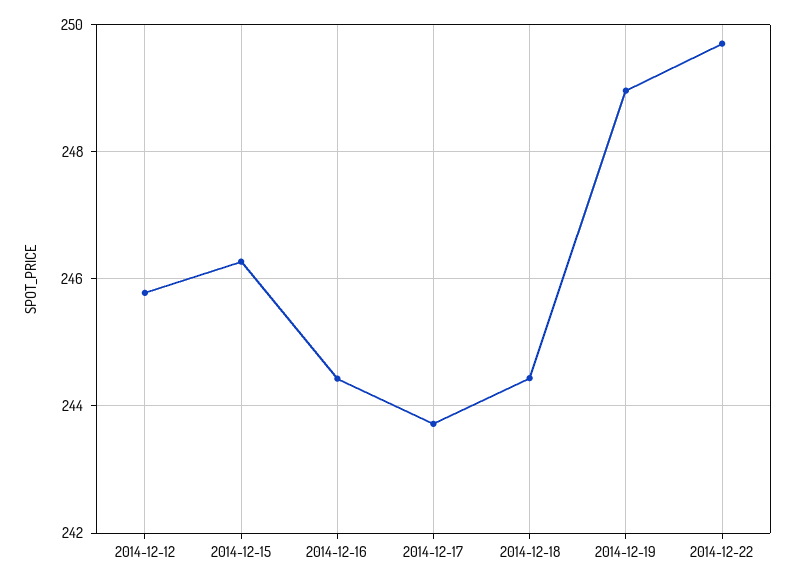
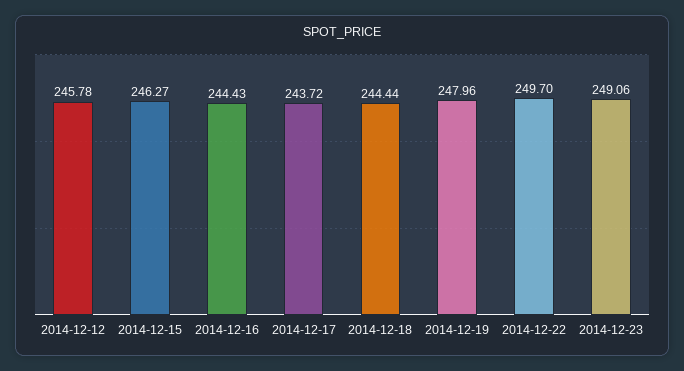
2014-12-19: 249 -> 247.96
2014-12-23: none -> 249.06

